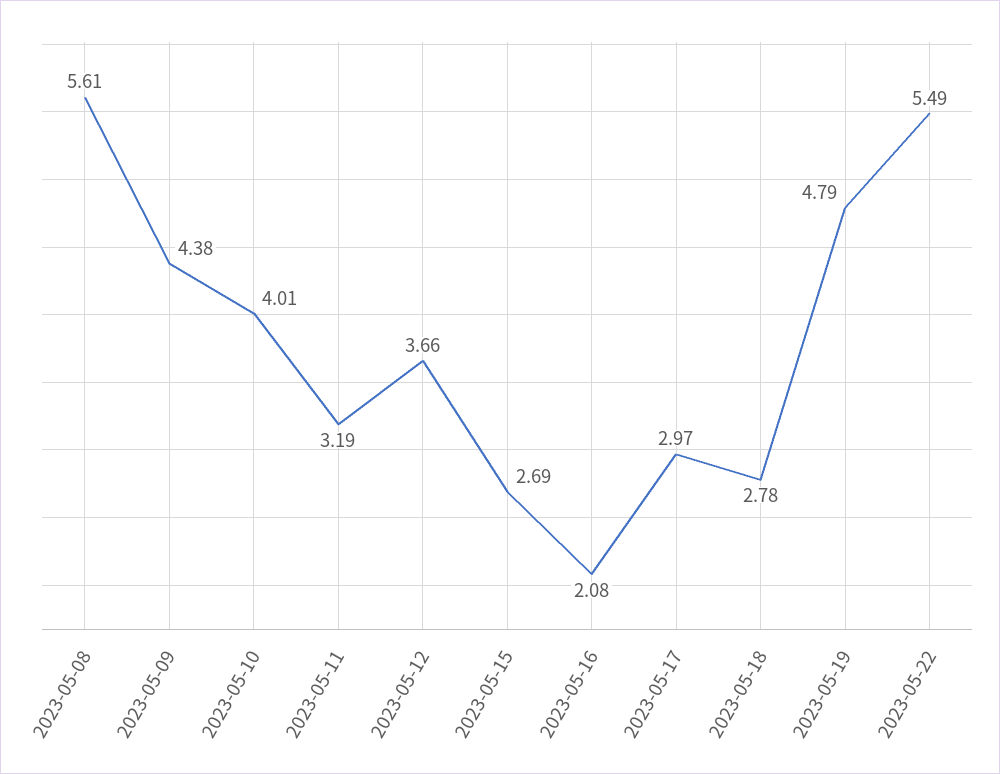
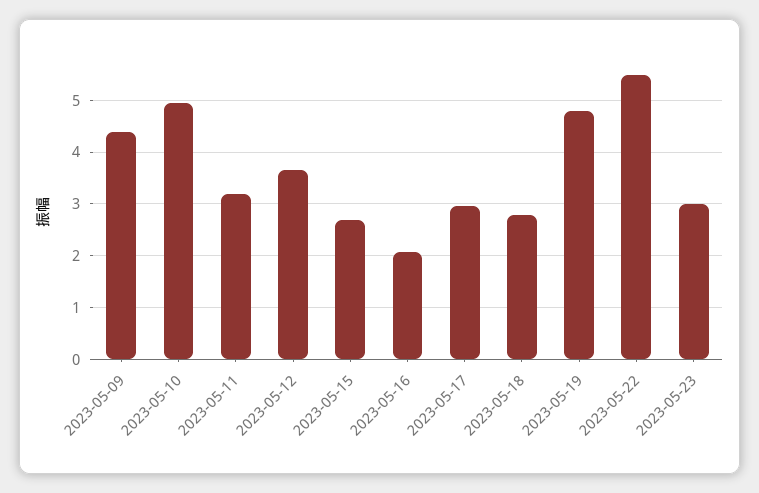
2023-05-08: 5.61 -> none
2023-05-10: 4.01 -> 5
2023-05-23: none -> 3

